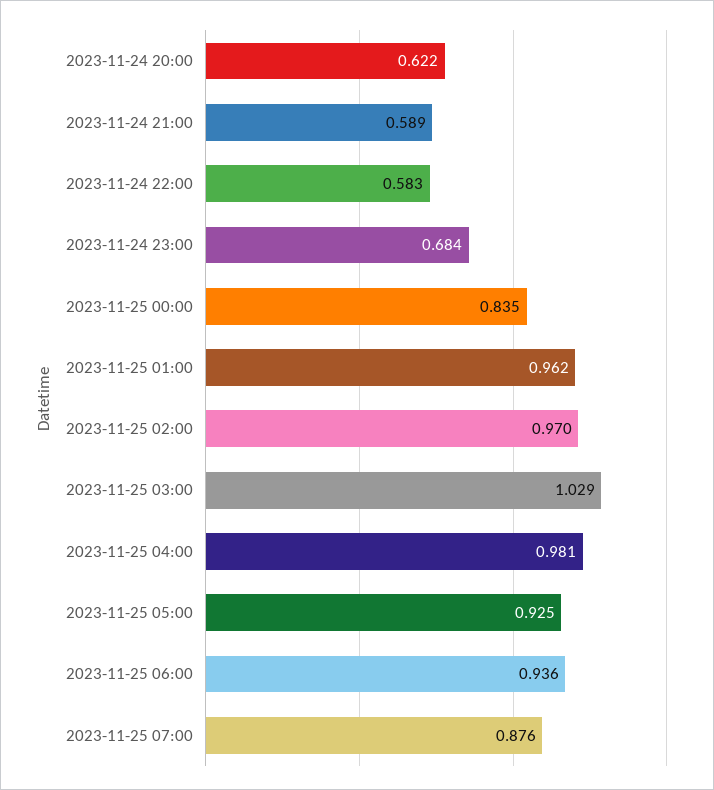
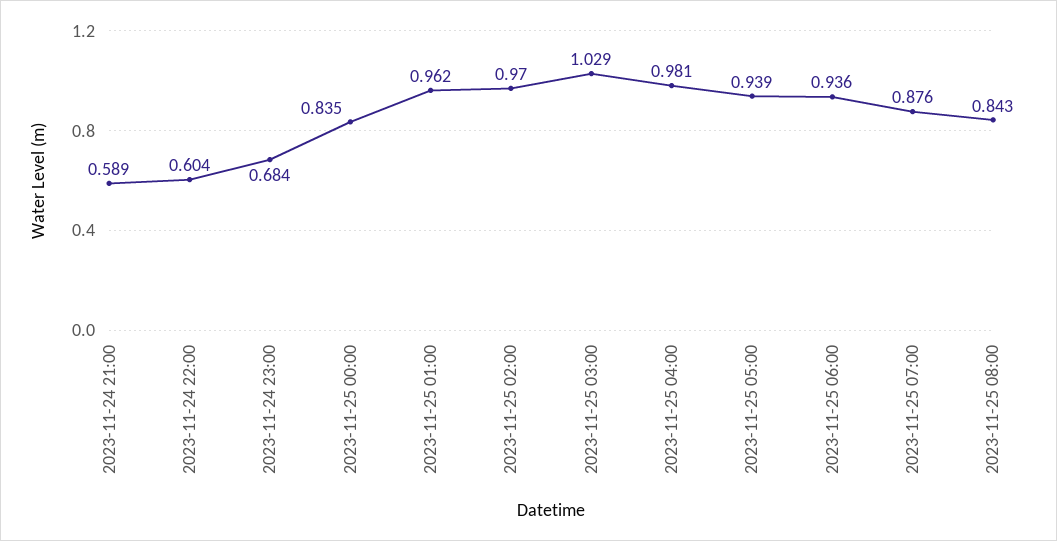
2023-11-24 20:00: 0.622 -> none
2023-11-24 22:00: 0.583 -> 0.604
2023-11-25 05:00: 0.925 -> 0.939
2023-11-25 08:00: none -> 0.843

